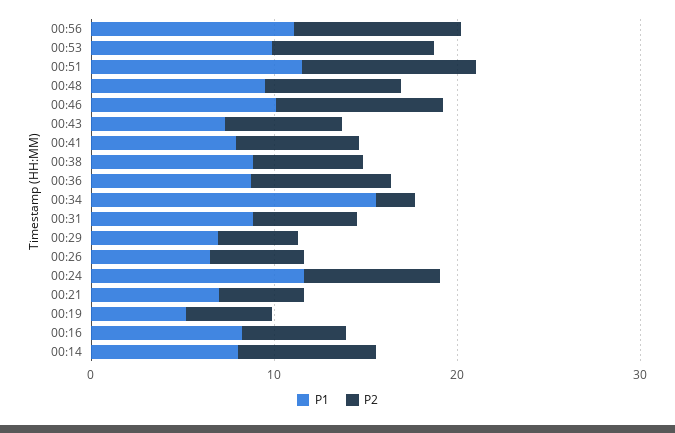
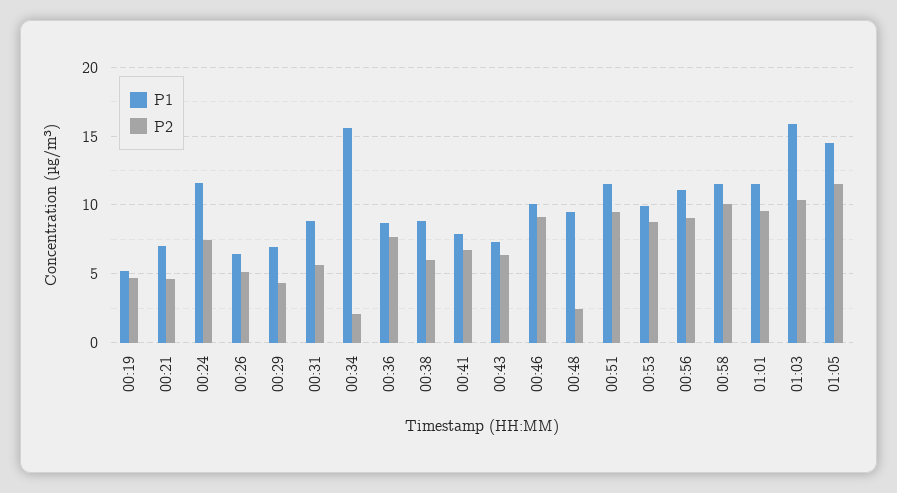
P2, 00:48: 8 -> 2.5
P1, 00:16: 8 -> none
P2, 00:16: 6 -> none
P1, 00:14: 8 -> none
P2, 00:14: 8 -> none
P1, 00:58: none -> 11.5
P2, 00:58: none -> 10
P1, 01:01: none -> 11.5
P2, 01:01: none -> 9.5
P1, 01:03: none -> 16
P2, 01:03: none -> 10.5
P1, 01:05: none -> 14.5
P2, 01:05: none -> 11.5

